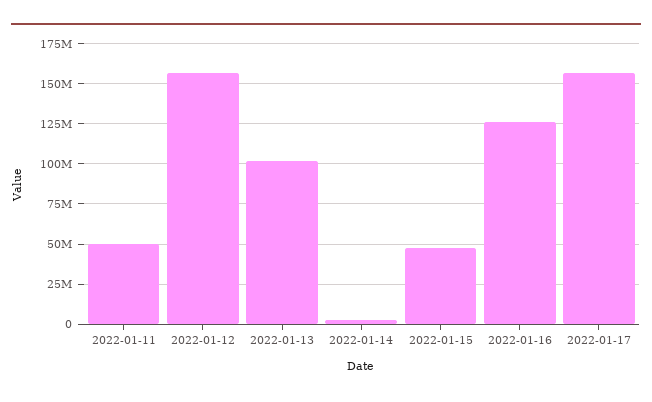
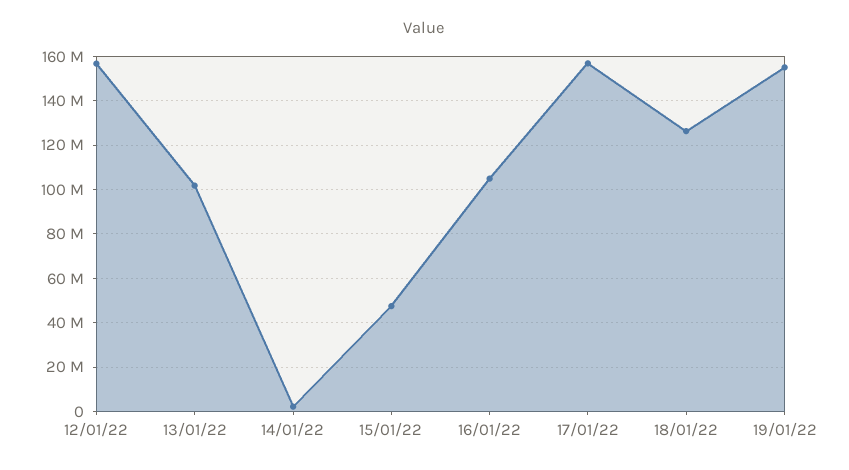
2022-01-11: 50000000 -> none
2022-01-16: 125000000 -> 105000000
18/01/22: none -> 125000000
19/01/22: none -> 155000000

